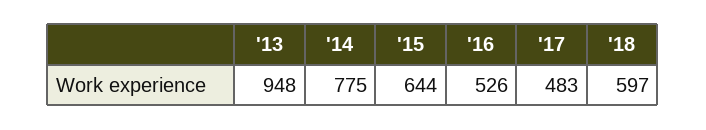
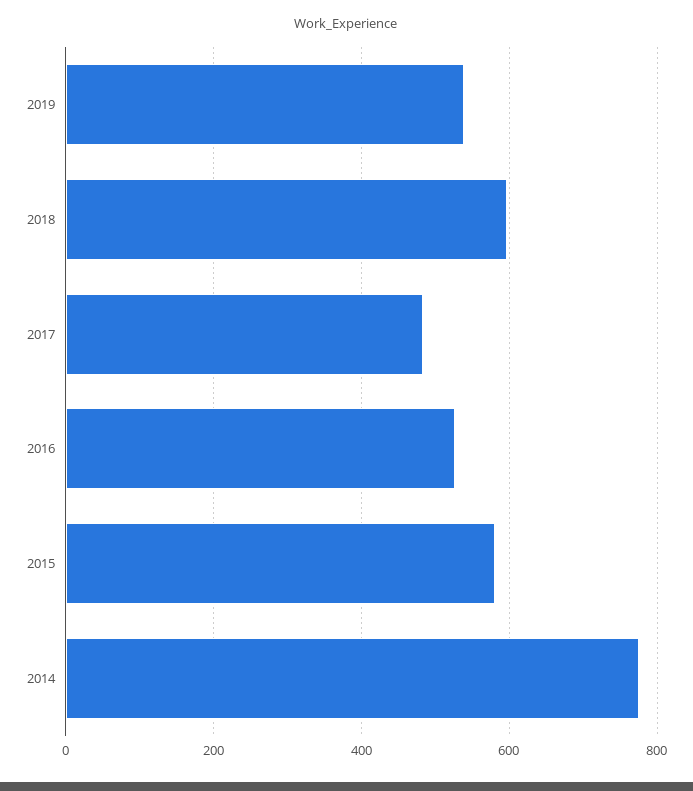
'13: 948 -> none
'15: 644 -> 580
2019: none -> 540

